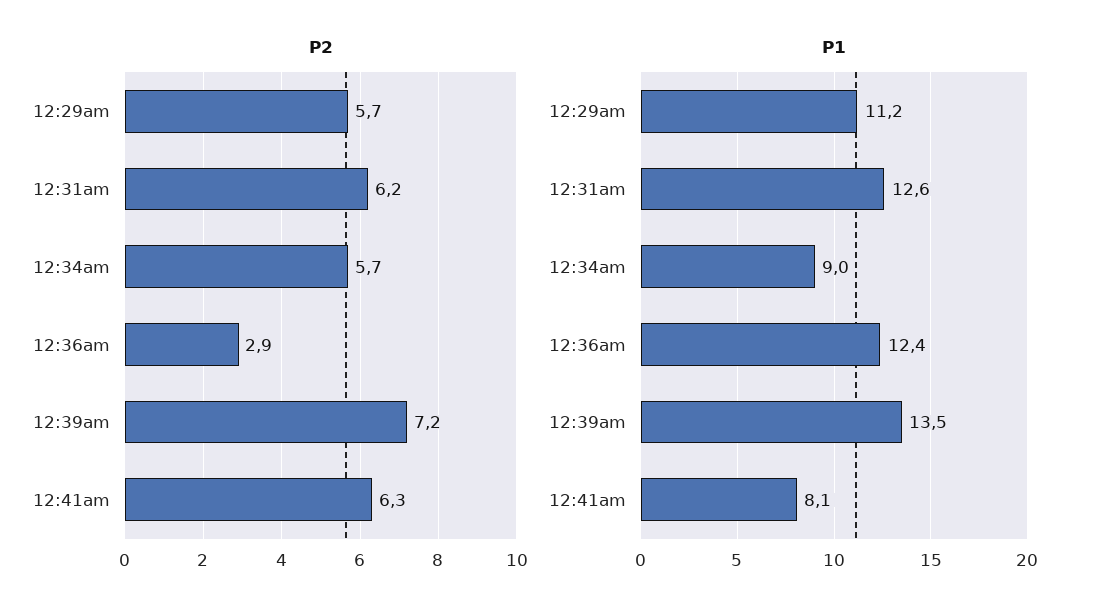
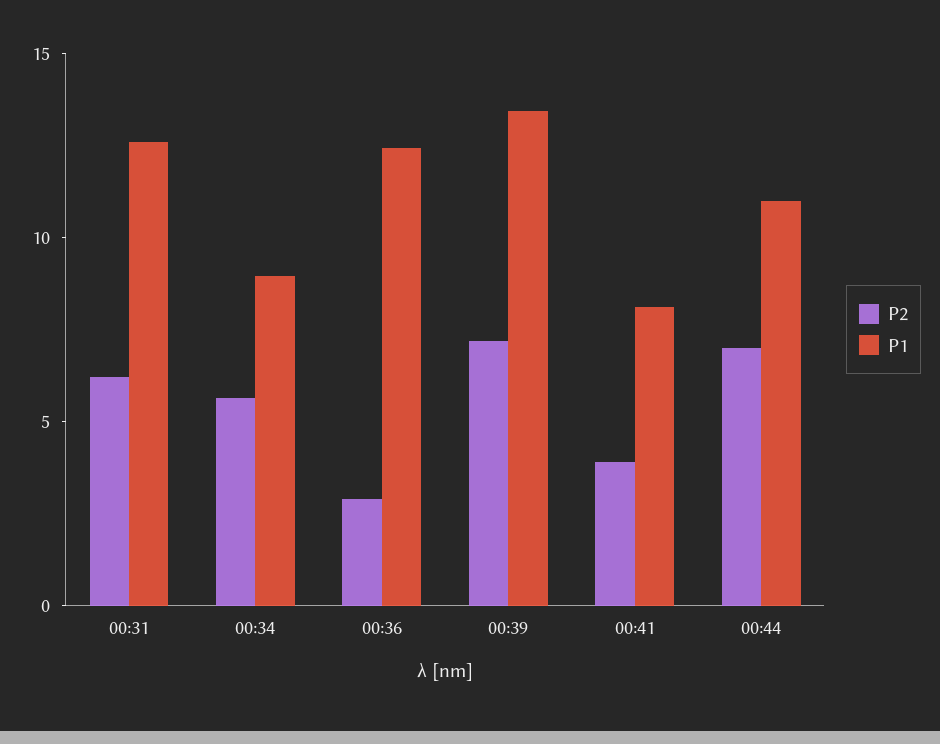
P2, 12:29am: 5.7 -> none
P2, 12:41am: 6.3 -> 4
P1, 12:29am: 11.2 -> none
P2, 00:44: none -> 7
P1, 00:44: none -> 11

